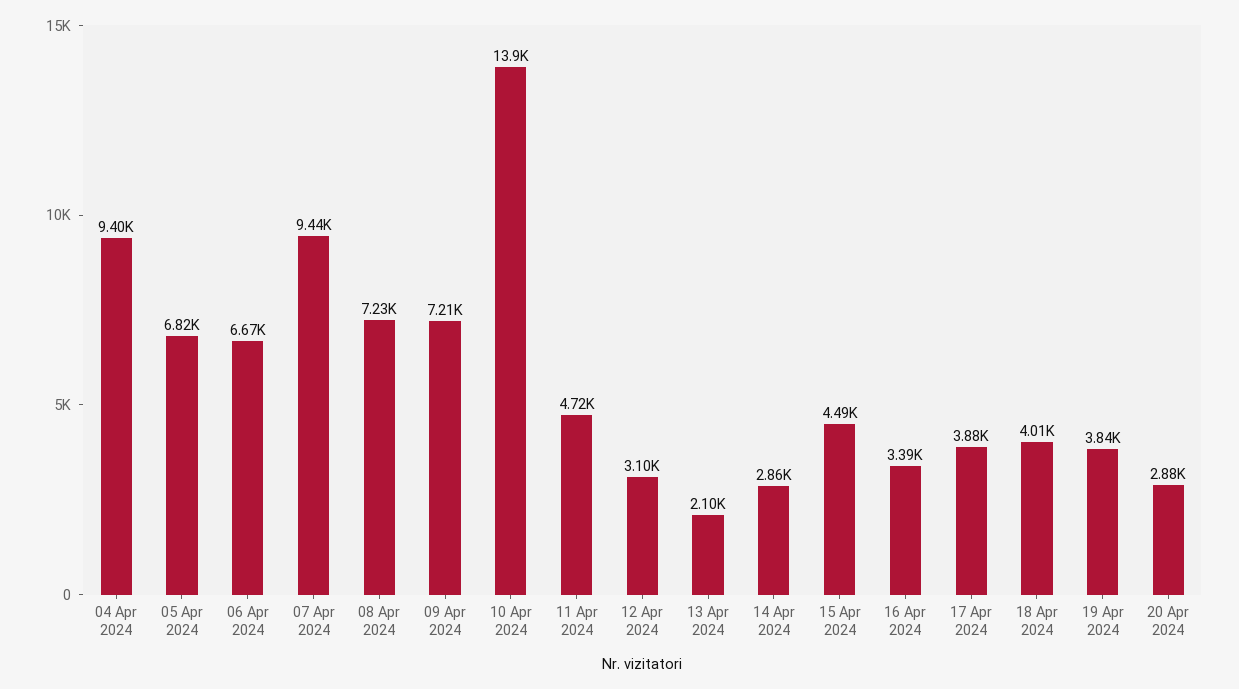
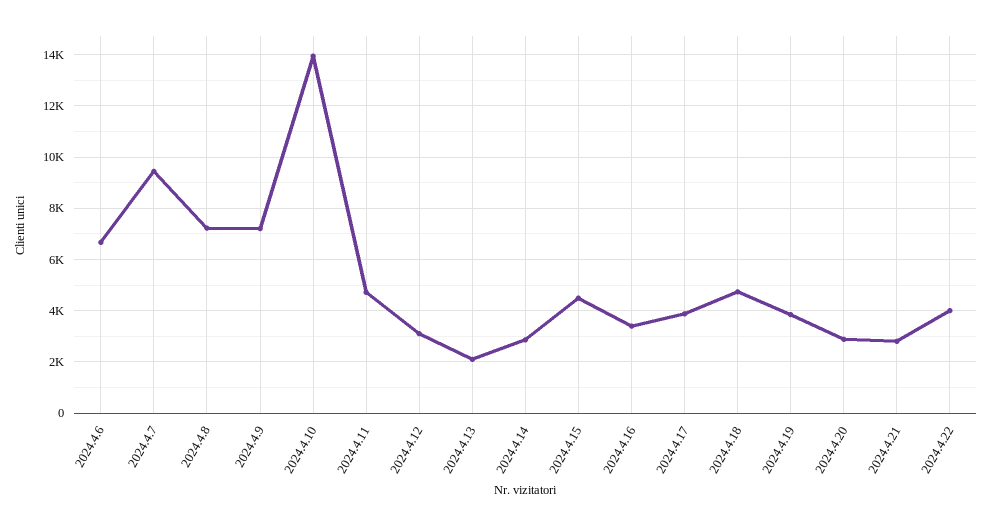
04 Apr 2024: 9400 -> none
05 Apr 2024: 6820 -> none
18 Apr 2024: 4010 -> 4750
2024.4.21: none -> 2750
2024.4.22: none -> 4000

